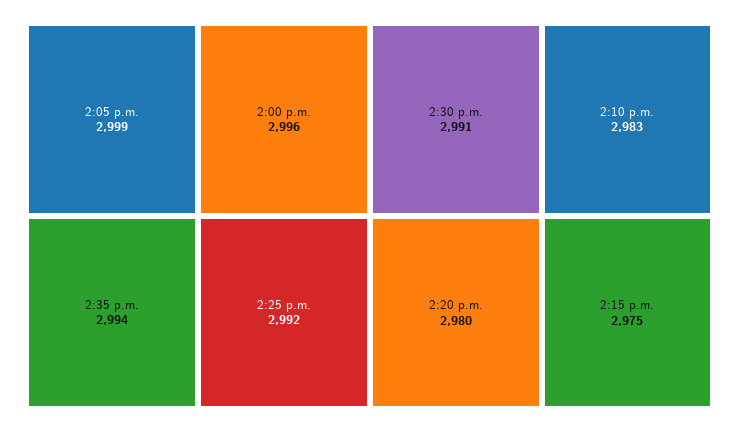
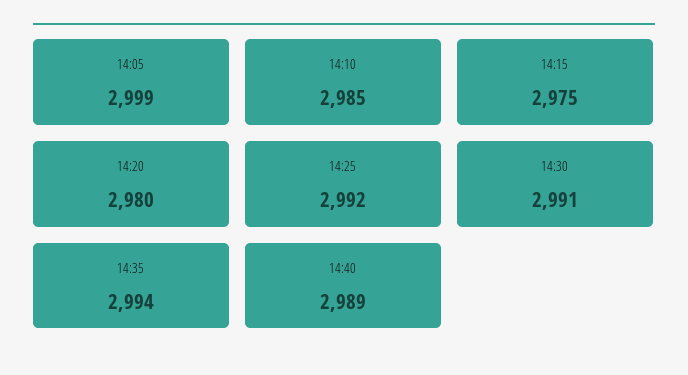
2:00 p.m.: 2996 -> none
2:10 p.m.: 2983 -> 2985
14:40: none -> 2989

